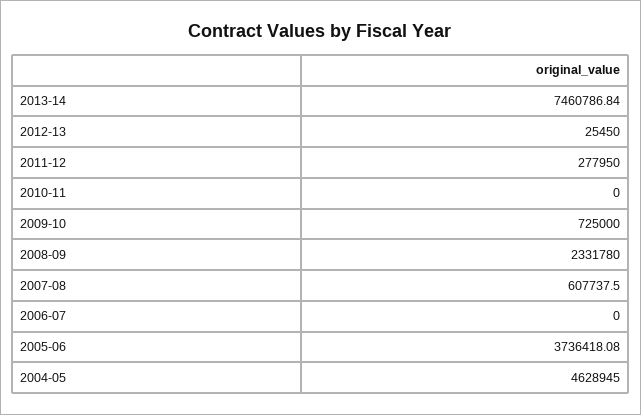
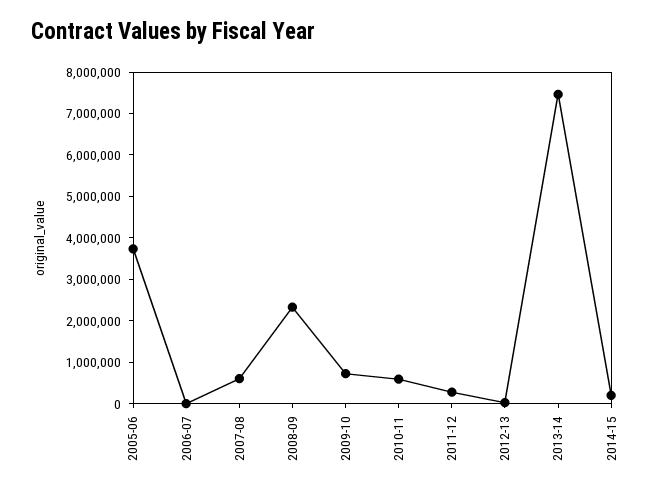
2010-11: 0 -> 600000
2004-05: 4628945 -> none
2014-15: none -> 200000

